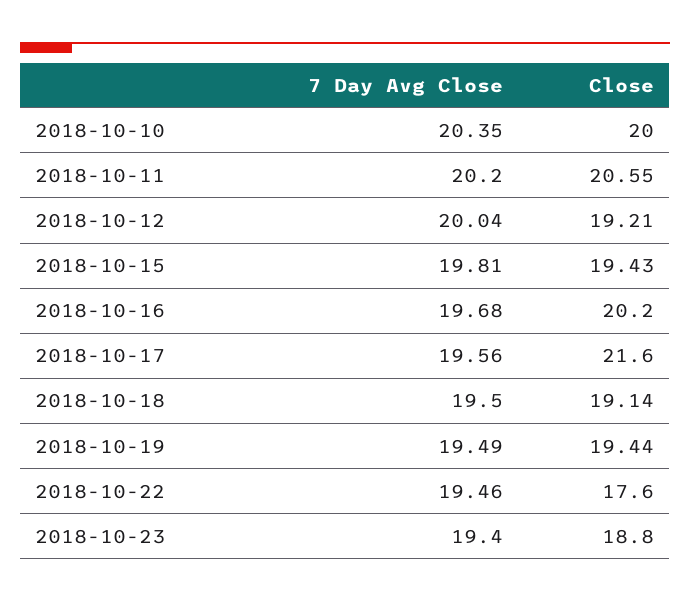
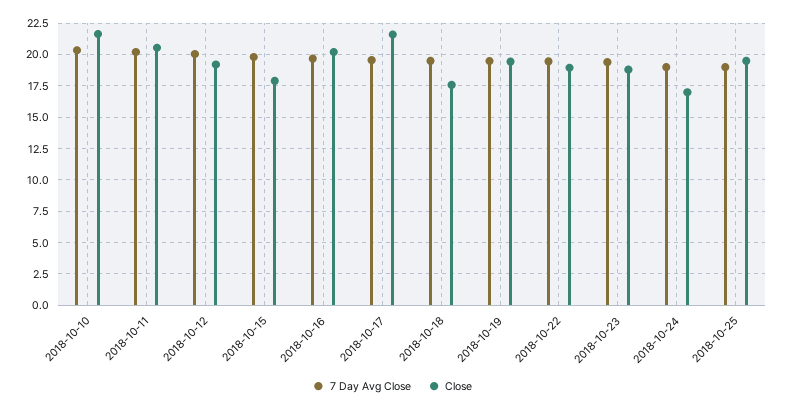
Close, 2018-10-10: 20 -> 21.5
Close, 2018-10-15: 19.43 -> 18
Close, 2018-10-18: 19.14 -> 17.5
Close, 2018-10-22: 17.6 -> 19
7 Day Avg Close, 2018-10-24: none -> 19
Close, 2018-10-24: none -> 17
7 Day Avg Close, 2018-10-25: none -> 19
Close, 2018-10-25: none -> 19.5

